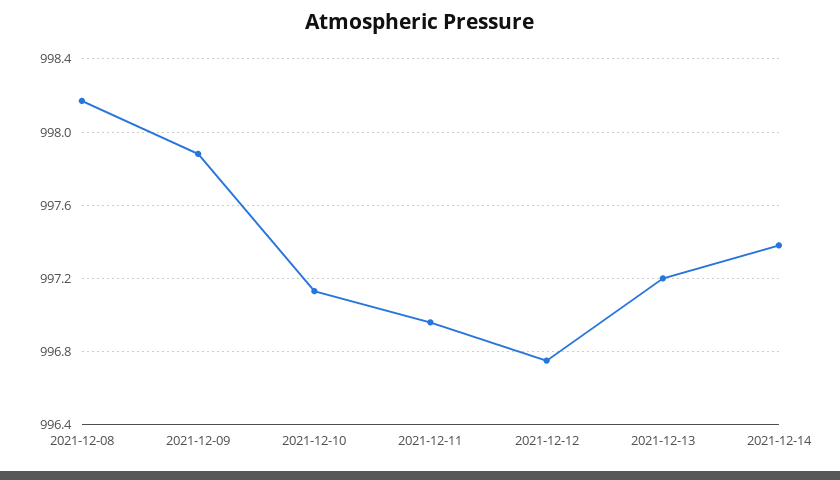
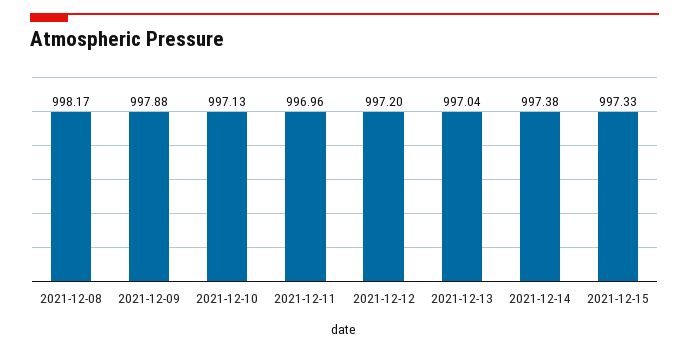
2021-12-12: 996.75 -> 997.2
2021-12-13: 997.2 -> 997.04
2021-12-15: none -> 997.33

